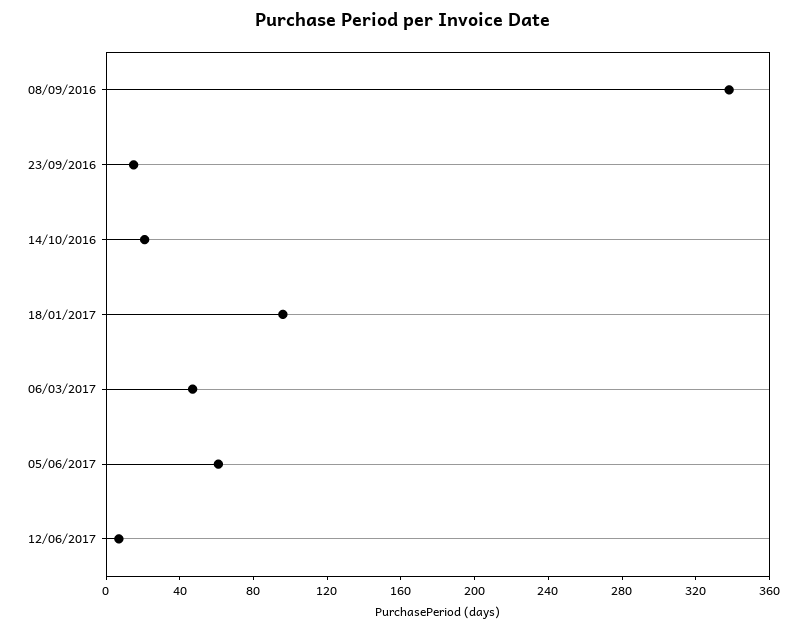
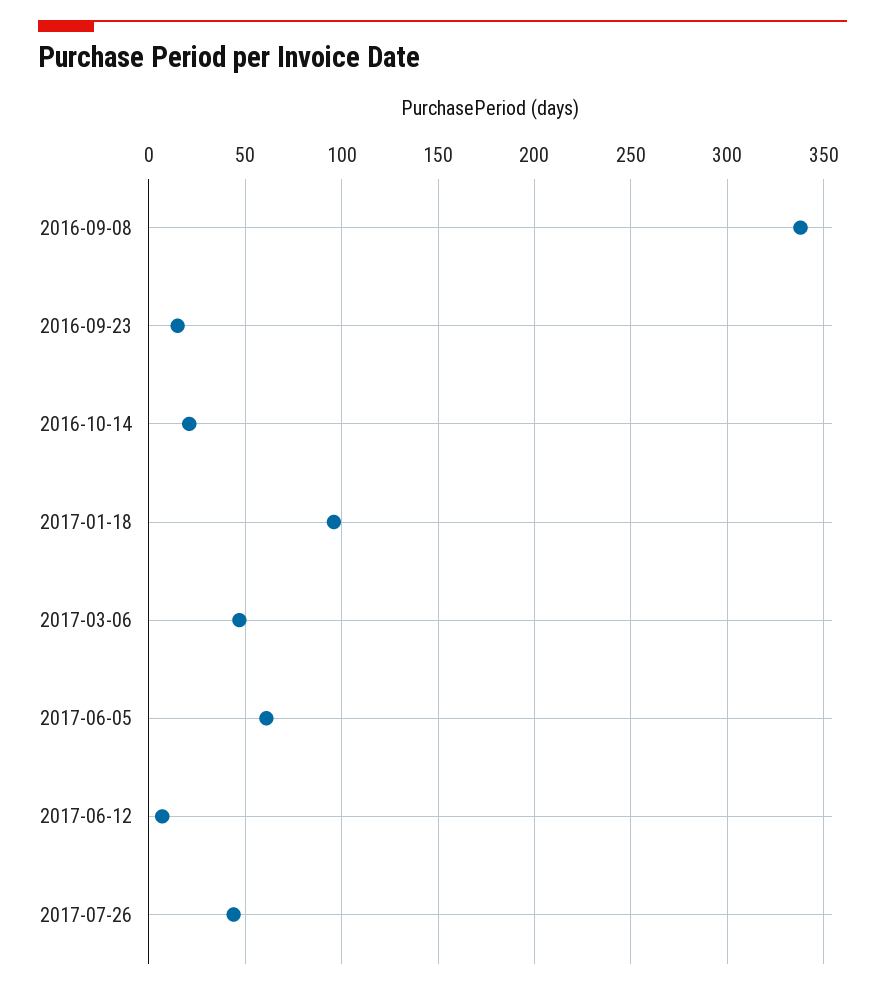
2017-07-26: none -> 45

